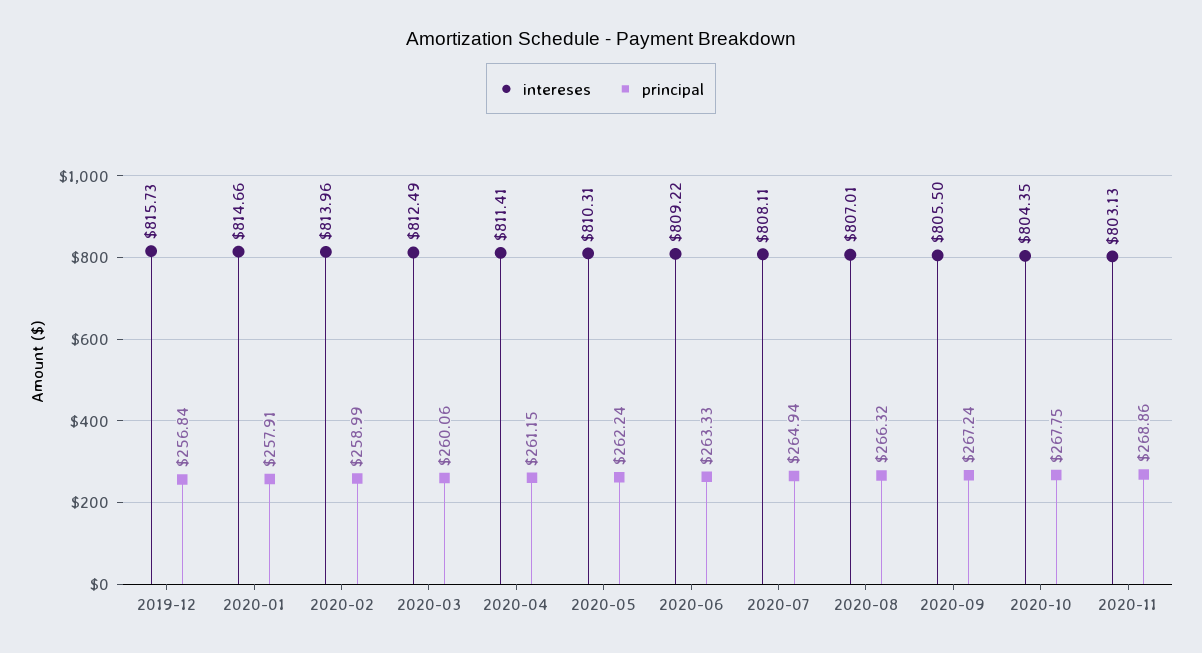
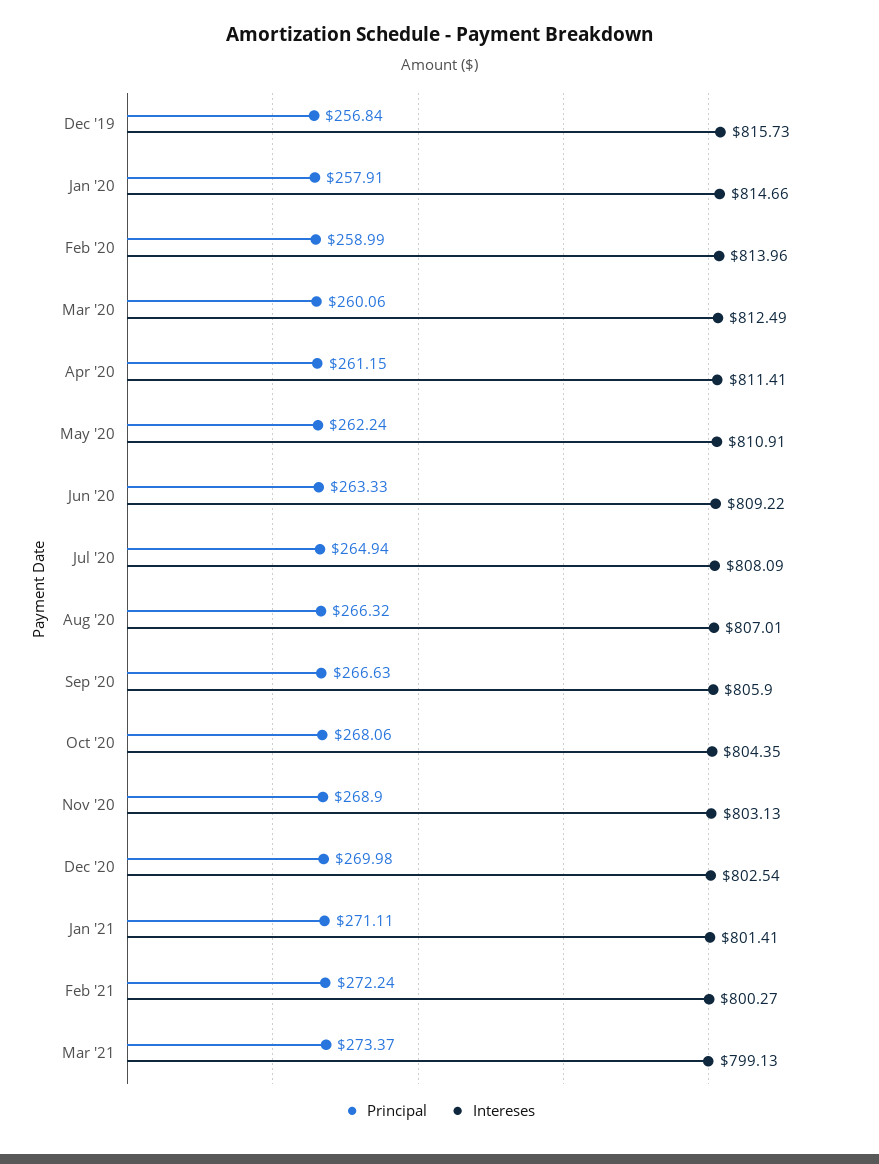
intereses, 2020-05: 810.31 -> 810.91
intereses, 2020-07: 808.11 -> 808.09
intereses, 2020-09: 805.5 -> 805.9
principal, 2020-09: 267.24 -> 266.63
principal, 2020-10: 267.75 -> 268.06
principal, 2020-11: 268.86 -> 268.9
principal, Dec '20: none -> 269.98
intereses, Dec '20: none -> 802.54
principal, Jan '21: none -> 271.11
intereses, Jan '21: none -> 801.41
principal, Feb '21: none -> 272.24
intereses, Feb '21: none -> 800.27
principal, Mar '21: none -> 273.37
intereses, Mar '21: none -> 799.13

